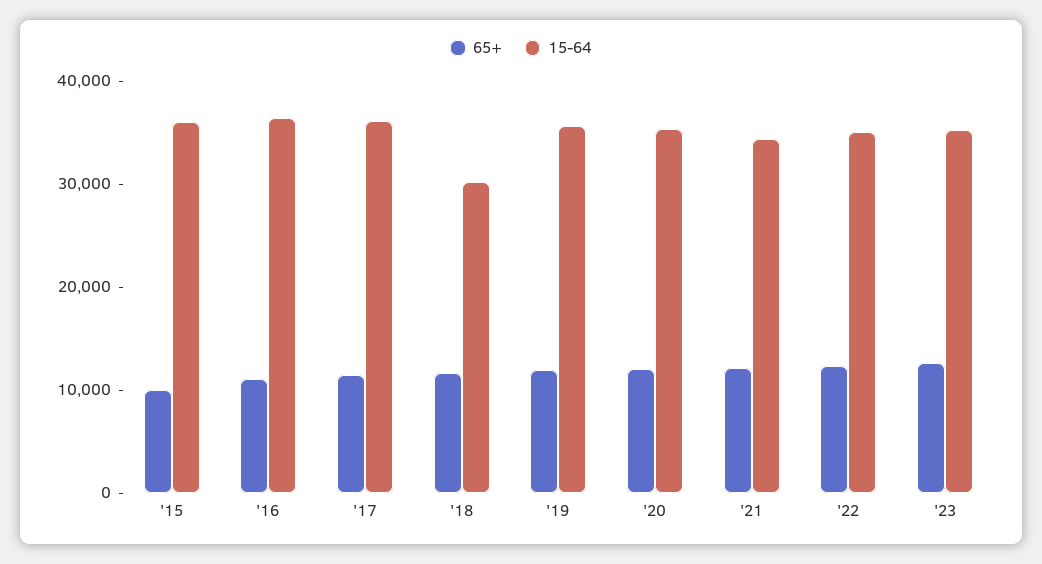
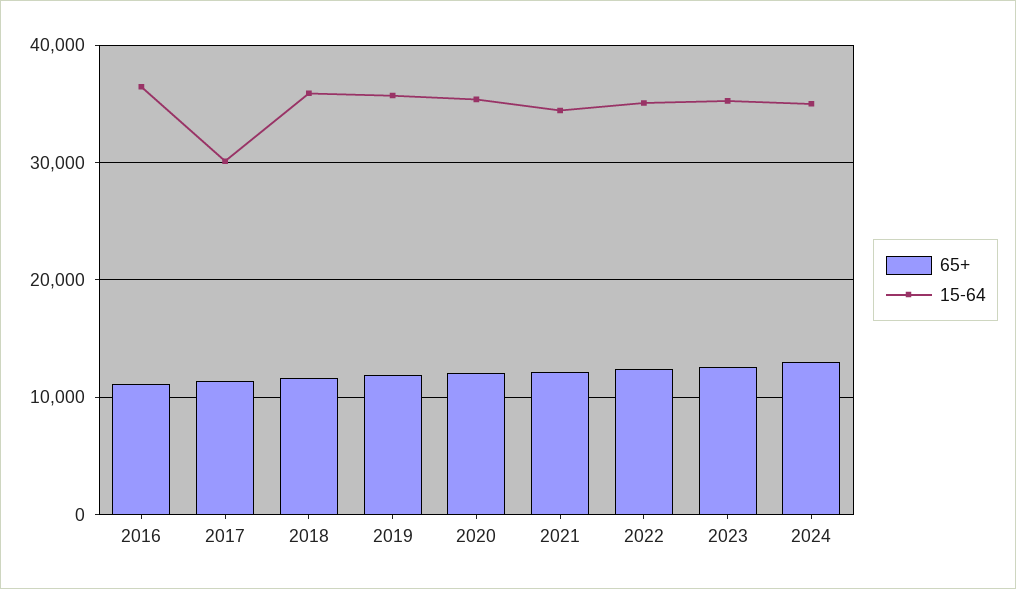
65+, '15: 10000 -> none
15-64, '15: 36000 -> none
15-64, '17: 36000 -> 30000
15-64, '18: 30000 -> 36000
65+, 2024: none -> 13000
15-64, 2024: none -> 35000

